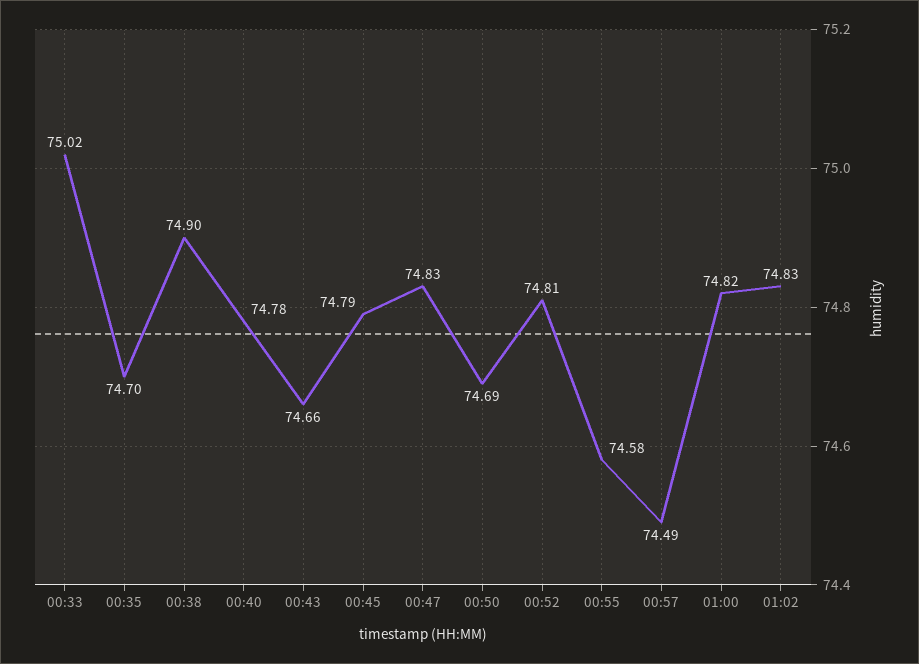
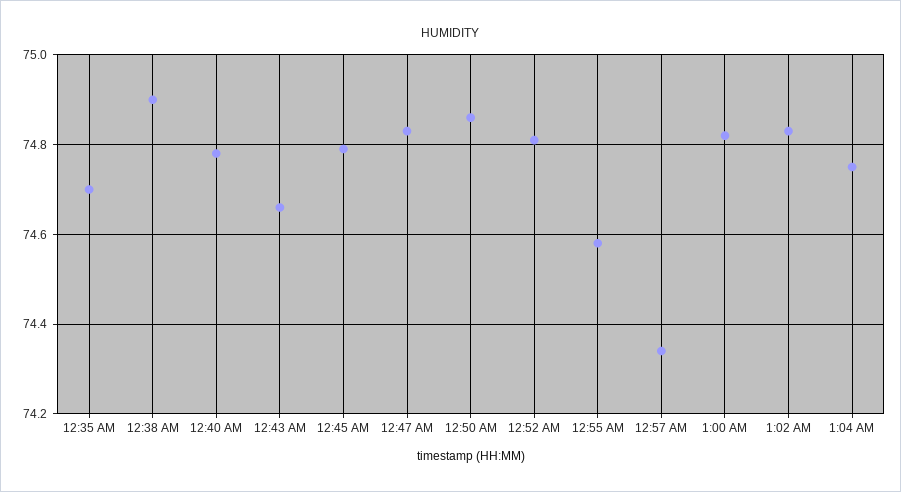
00:33: 75.02 -> none
00:50: 74.69 -> 74.85
00:57: 74.49 -> 74.35
1:04 AM: none -> 74.75

